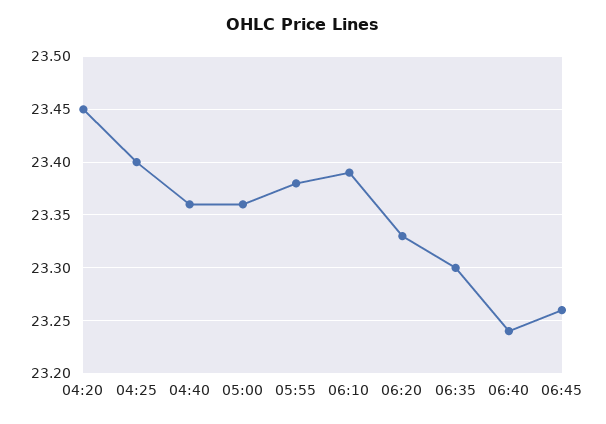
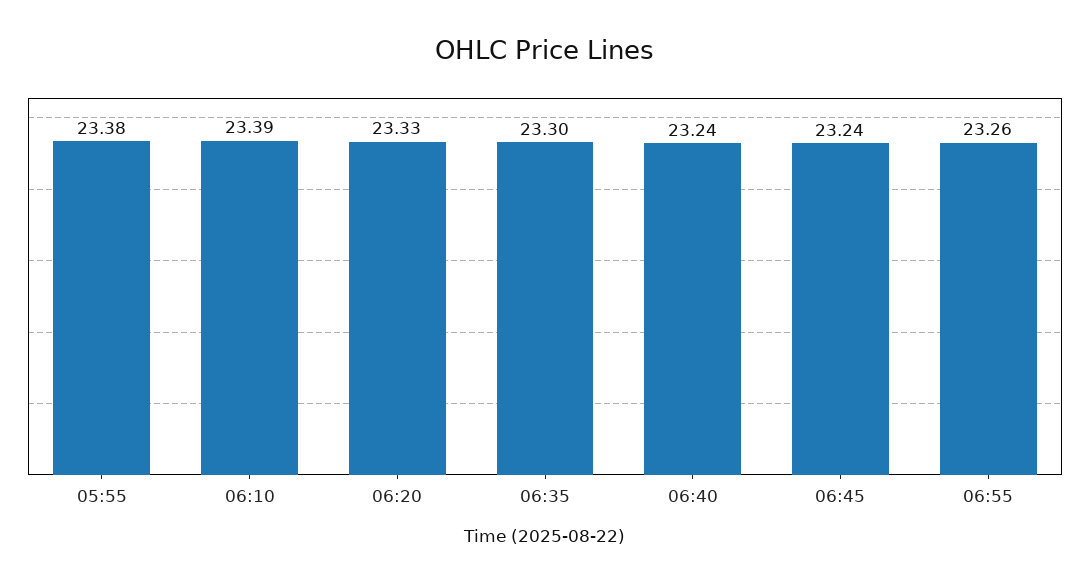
04:20: 23.45 -> none
04:25: 23.4 -> none
04:40: 23.36 -> none
05:00: 23.36 -> none
06:45: 23.26 -> 23.24
06:55: none -> 23.26

